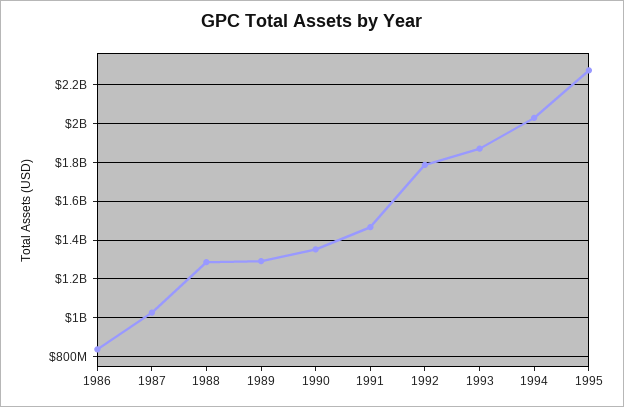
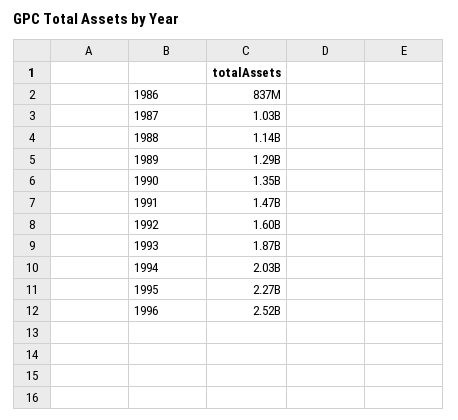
1988: 1300000000 -> 1140000000
1992: 1800000000 -> 1600000000
1996: none -> 2520000000

